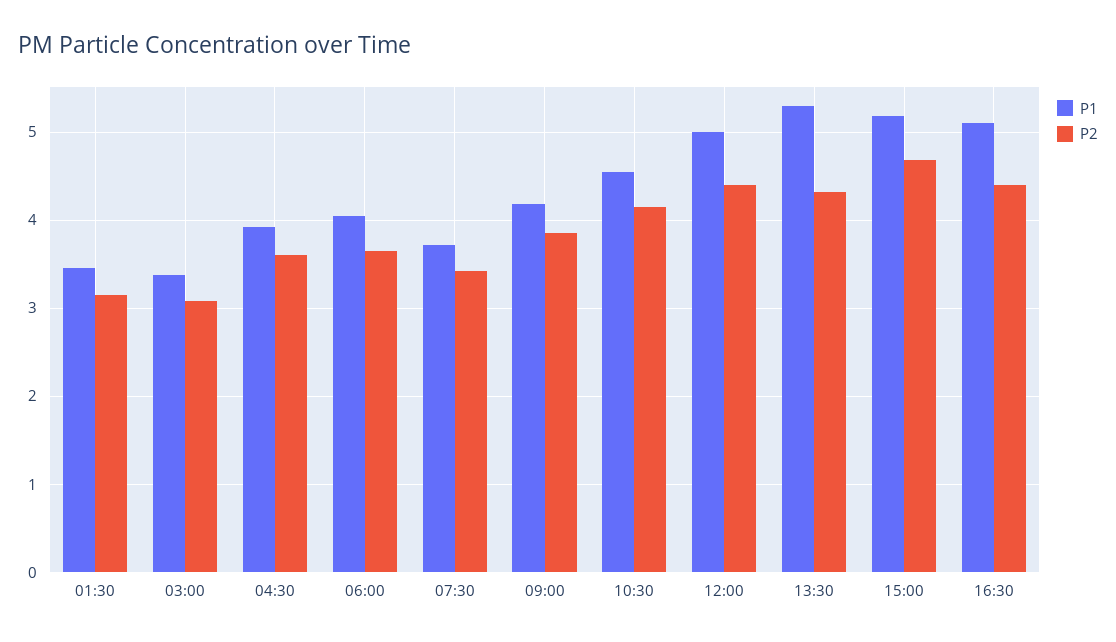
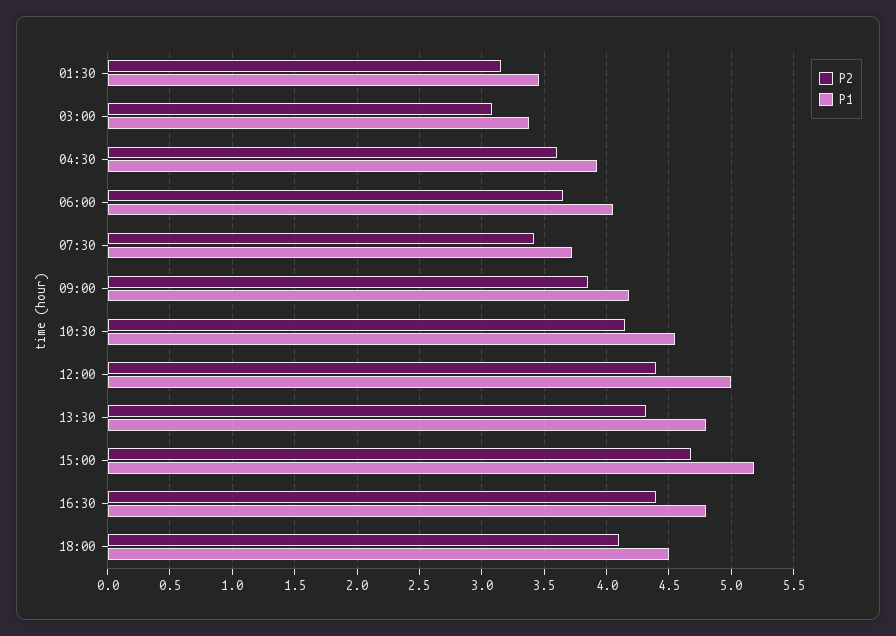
P1, 13:30: 5.3 -> 4.8
P1, 16:30: 5.1 -> 4.8
P2, 18:00: none -> 4.1
P1, 18:00: none -> 4.5

